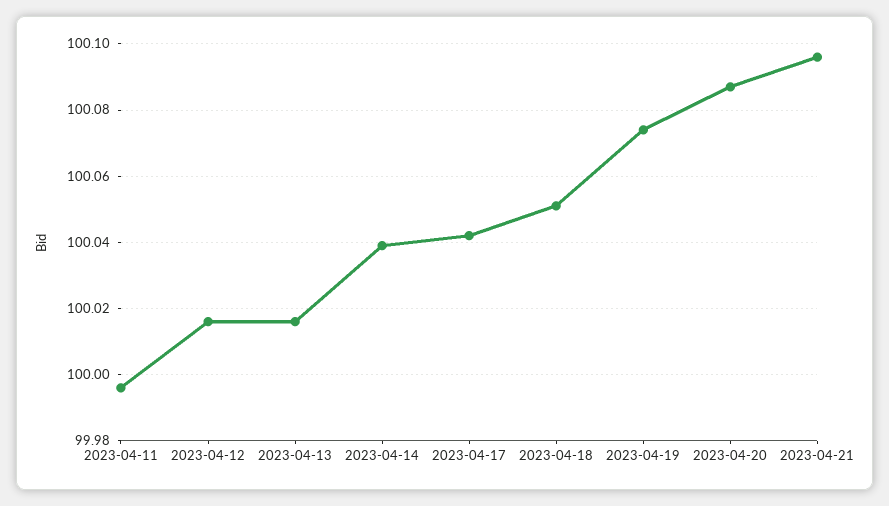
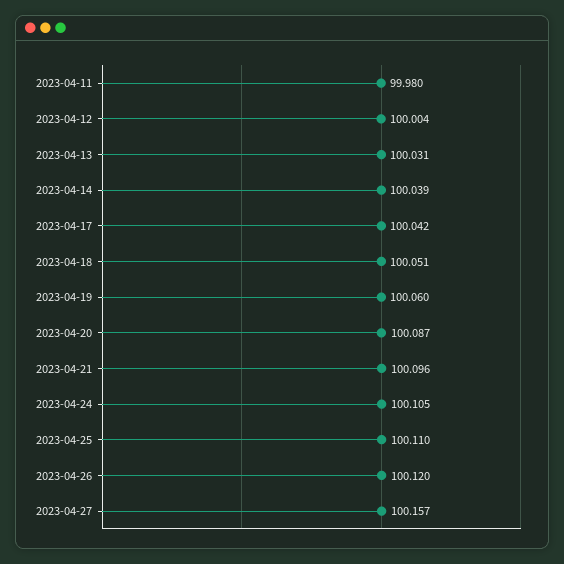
2023-04-11: 99.995 -> 99.98
2023-04-12: 100.015 -> 100.004
2023-04-13: 100.015 -> 100.031
2023-04-19: 100.075 -> 100.06
2023-04-24: none -> 100.105
2023-04-25: none -> 100.11
2023-04-26: none -> 100.12
2023-04-27: none -> 100.157

